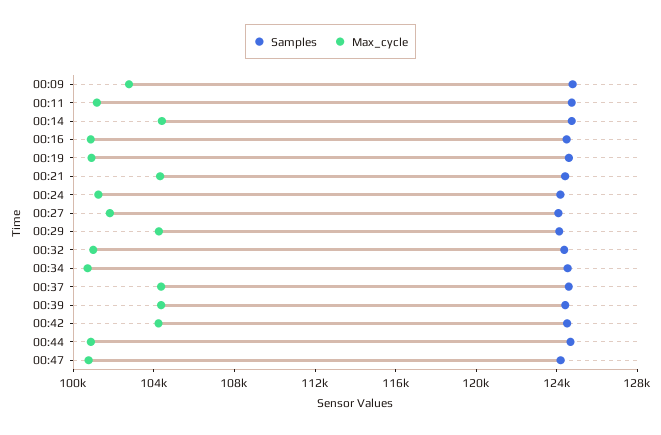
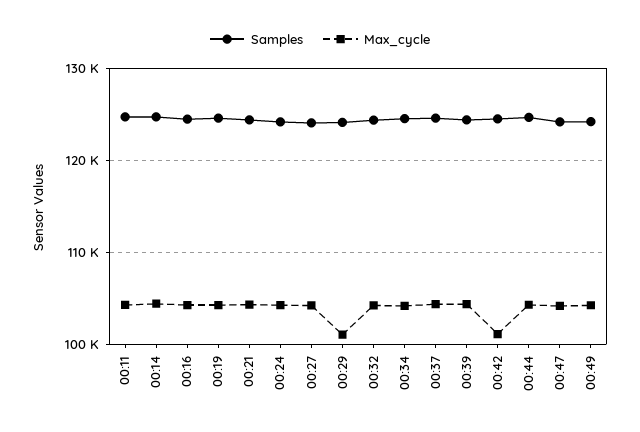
Samples, 00:09: 125000 -> none
Max_cycle, 00:09: 103000 -> none
Max_cycle, 00:11: 101000 -> 104000
Max_cycle, 00:16: 101000 -> 104000
Max_cycle, 00:19: 101000 -> 104000
Max_cycle, 00:24: 101000 -> 104000
Max_cycle, 00:27: 102000 -> 104000
Max_cycle, 00:29: 104000 -> 101000
Max_cycle, 00:32: 101000 -> 104000
Max_cycle, 00:34: 101000 -> 104000
Max_cycle, 00:42: 104000 -> 101000
Max_cycle, 00:44: 101000 -> 104000
Max_cycle, 00:47: 101000 -> 104000
Samples, 00:49: none -> 124000
Max_cycle, 00:49: none -> 104000

